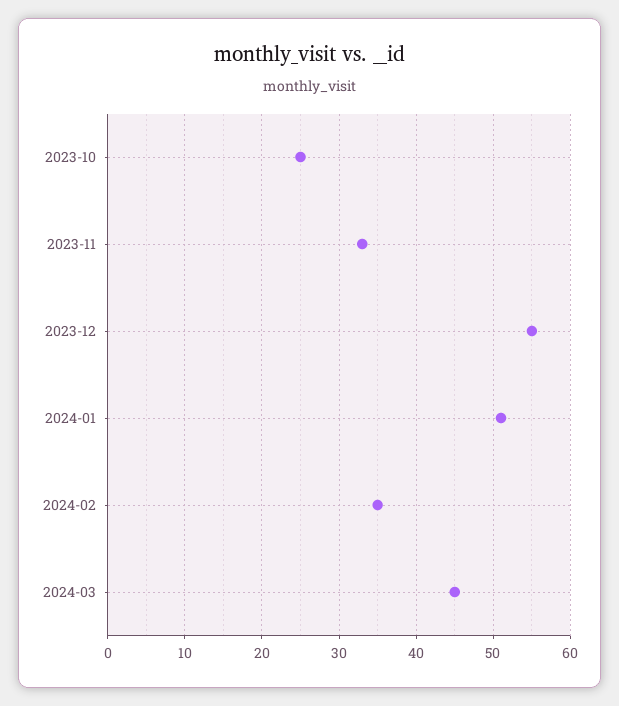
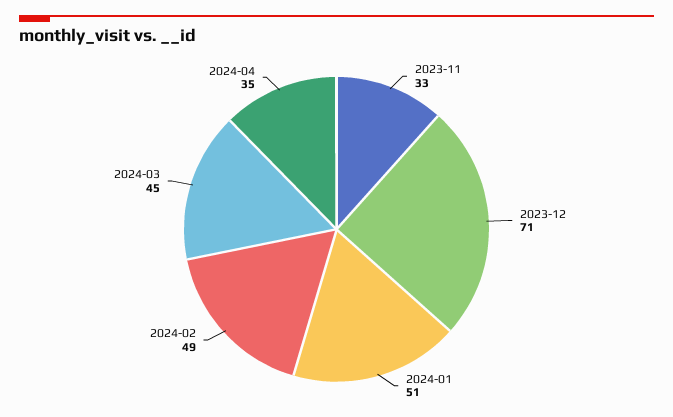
2023-10: 25 -> none
2023-12: 55 -> 71
2024-02: 35 -> 49
2024-04: none -> 35

